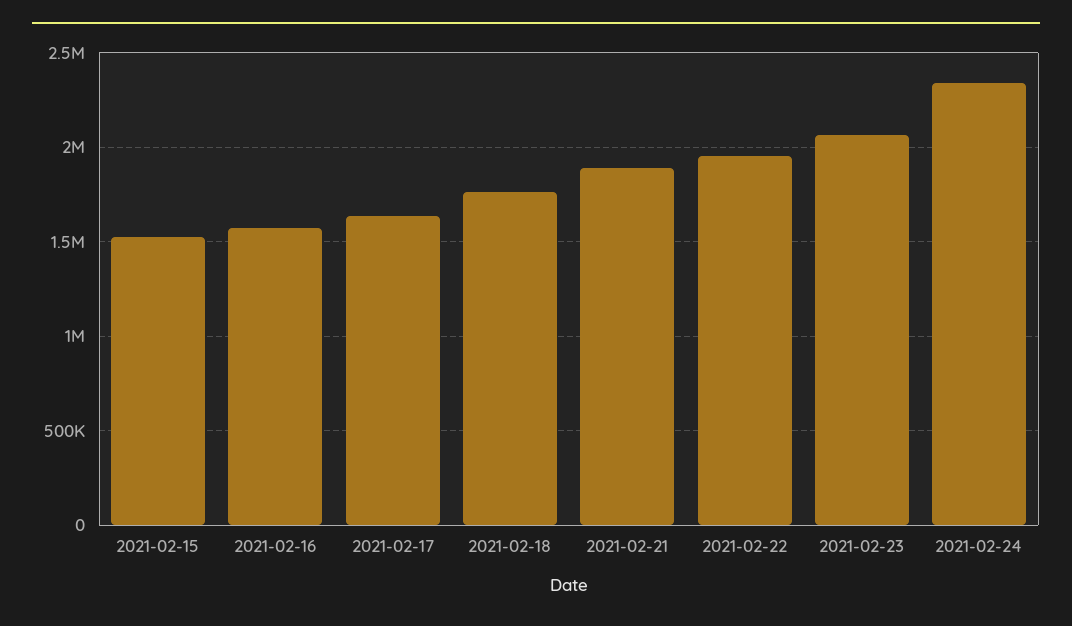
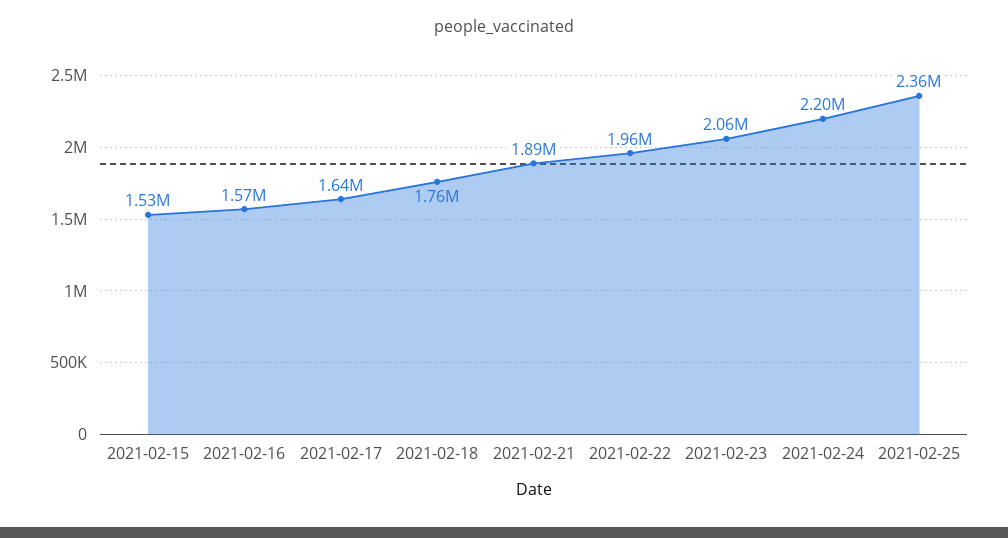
2021-02-24: 2350000 -> 2200000
2021-02-25: none -> 2360000

